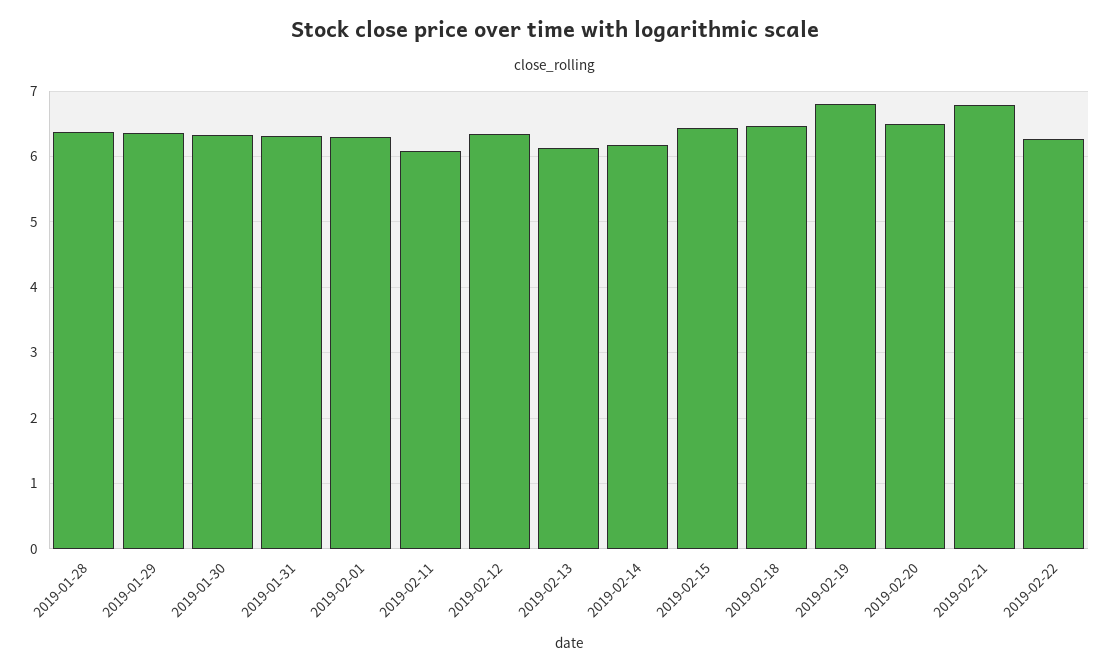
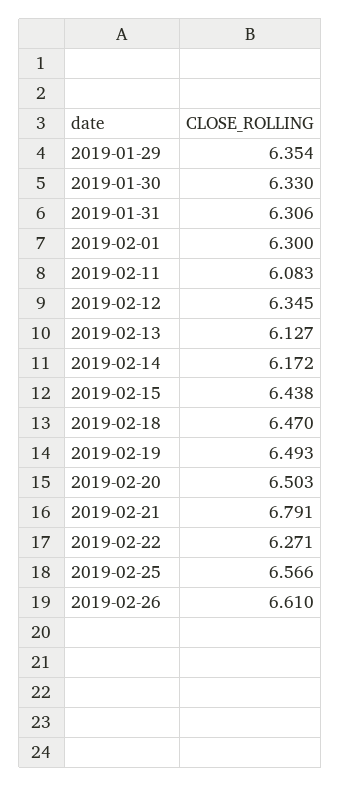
2019-01-28: 6.4 -> none
2019-02-19: 6.8 -> 6.493
2019-02-25: none -> 6.566
2019-02-26: none -> 6.61

